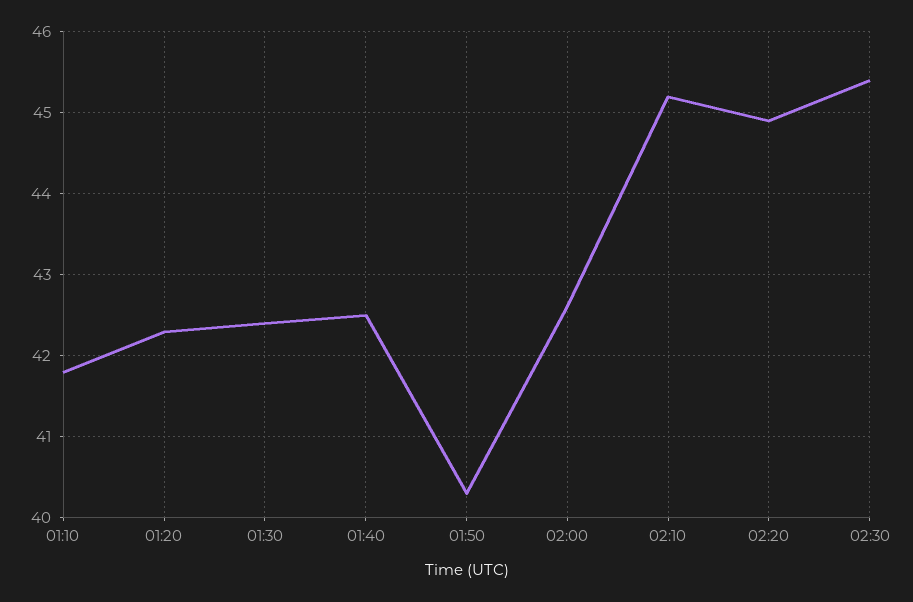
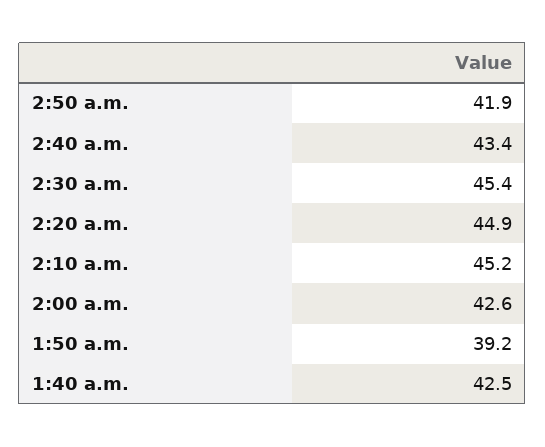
01:10: 41.8 -> none
01:20: 42.3 -> none
01:30: 42.4 -> none
01:50: 40.3 -> 39.2
2:50 a.m.: none -> 41.9
2:40 a.m.: none -> 43.4

